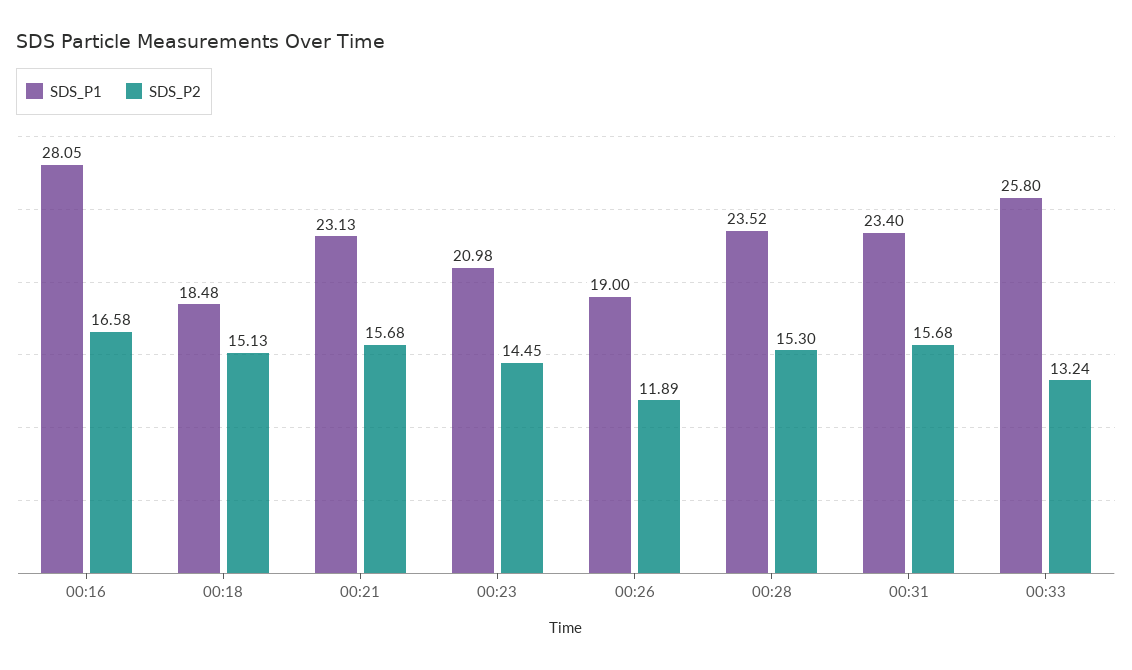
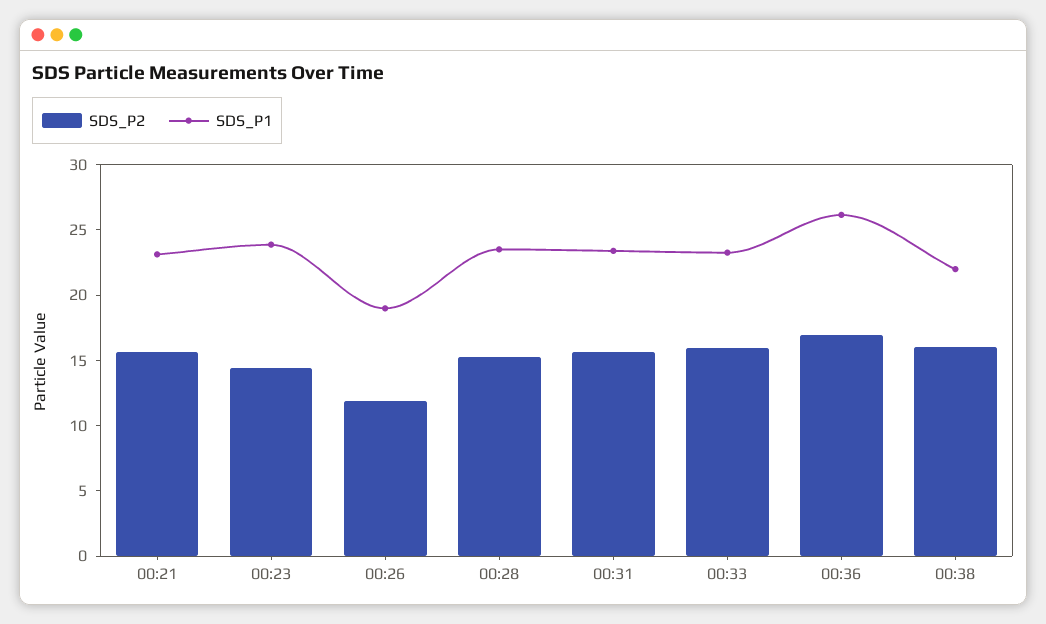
SDS_P1, 00:16: 28.05 -> none
SDS_P2, 00:16: 16.58 -> none
SDS_P1, 00:18: 18.48 -> none
SDS_P2, 00:18: 15.13 -> none
SDS_P1, 00:23: 20.98 -> 24
SDS_P1, 00:33: 25.8 -> 23
SDS_P2, 00:33: 13.24 -> 16
SDS_P2, 00:36: none -> 17
SDS_P1, 00:36: none -> 26
SDS_P2, 00:38: none -> 16
SDS_P1, 00:38: none -> 22

